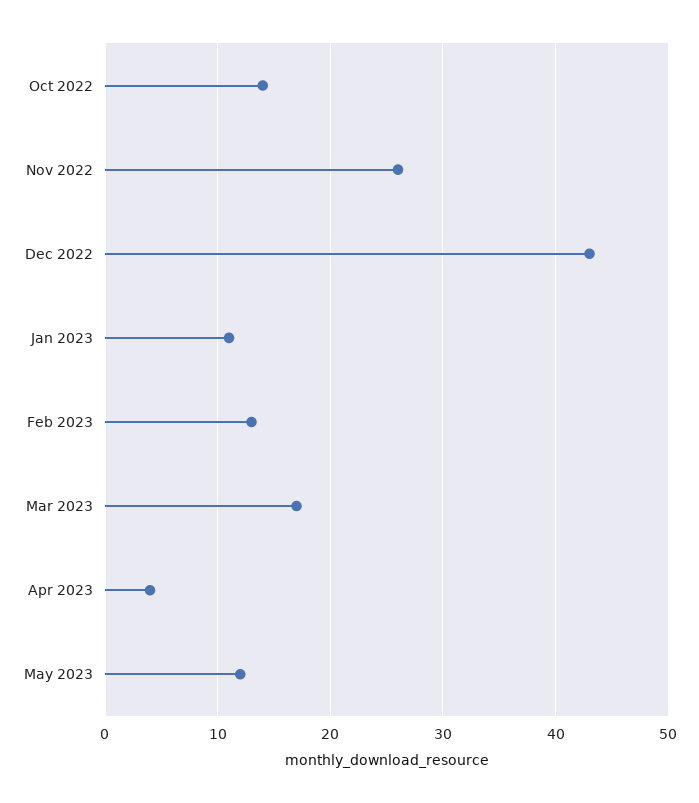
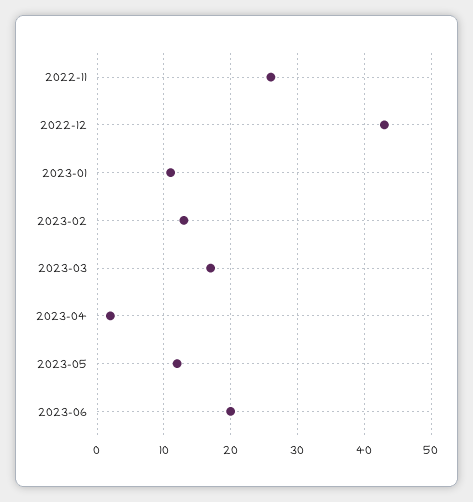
Oct 2022: 14 -> none
Apr 2023: 4 -> 2
2023-06: none -> 20

